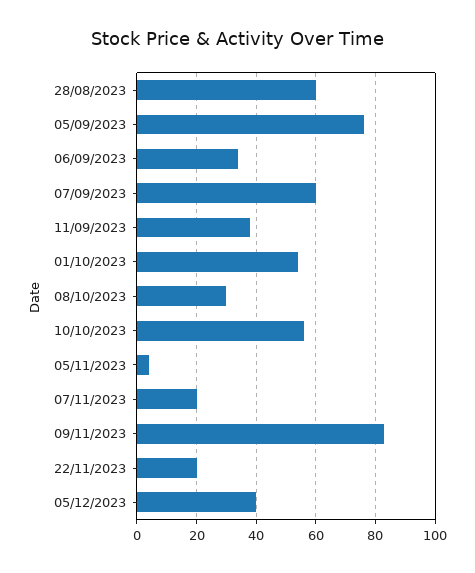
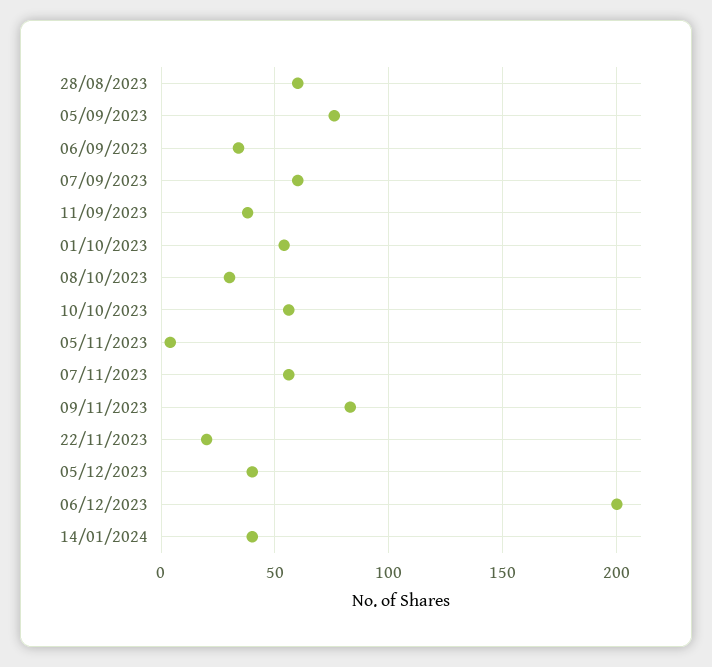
07/11/2023: 20 -> 55
06/12/2023: none -> 200
14/01/2024: none -> 40

